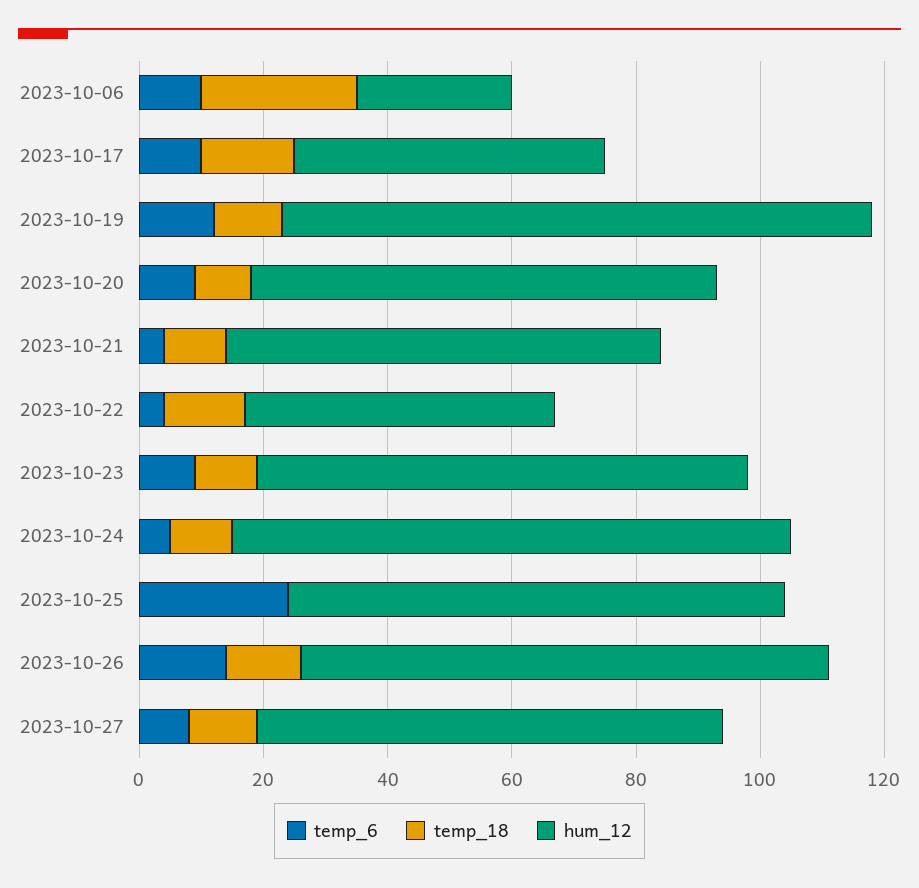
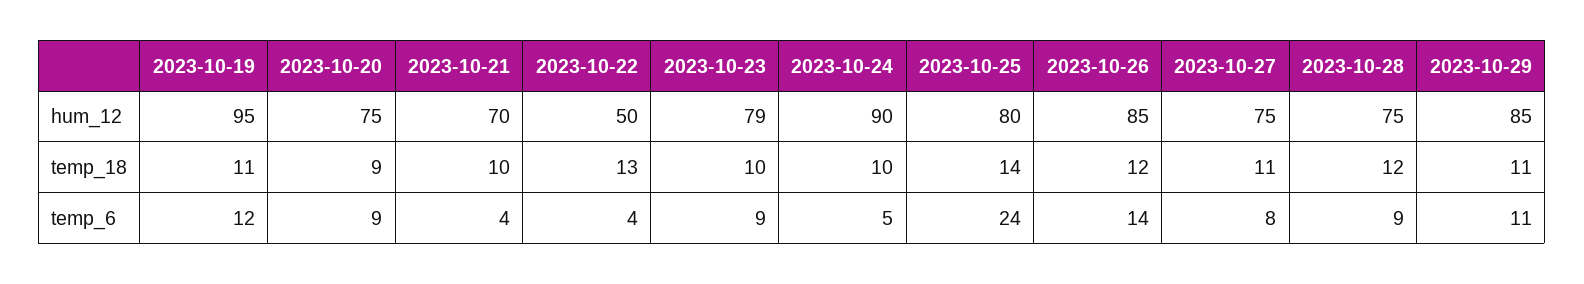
temp_6, 2023-10-06: 10 -> none
temp_18, 2023-10-06: 25 -> none
hum_12, 2023-10-06: 25 -> none
temp_6, 2023-10-17: 10 -> none
temp_18, 2023-10-17: 15 -> none
hum_12, 2023-10-17: 50 -> none
temp_18, 2023-10-25: 0 -> 14
hum_12, 2023-10-28: none -> 75
hum_12, 2023-10-29: none -> 85
temp_18, 2023-10-28: none -> 12
temp_18, 2023-10-29: none -> 11
temp_6, 2023-10-28: none -> 9
temp_6, 2023-10-29: none -> 11

